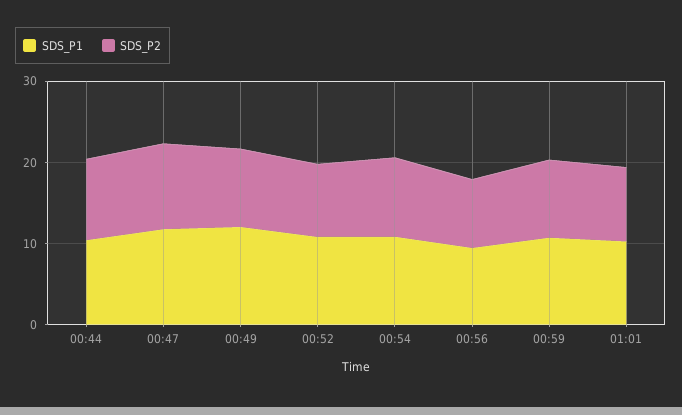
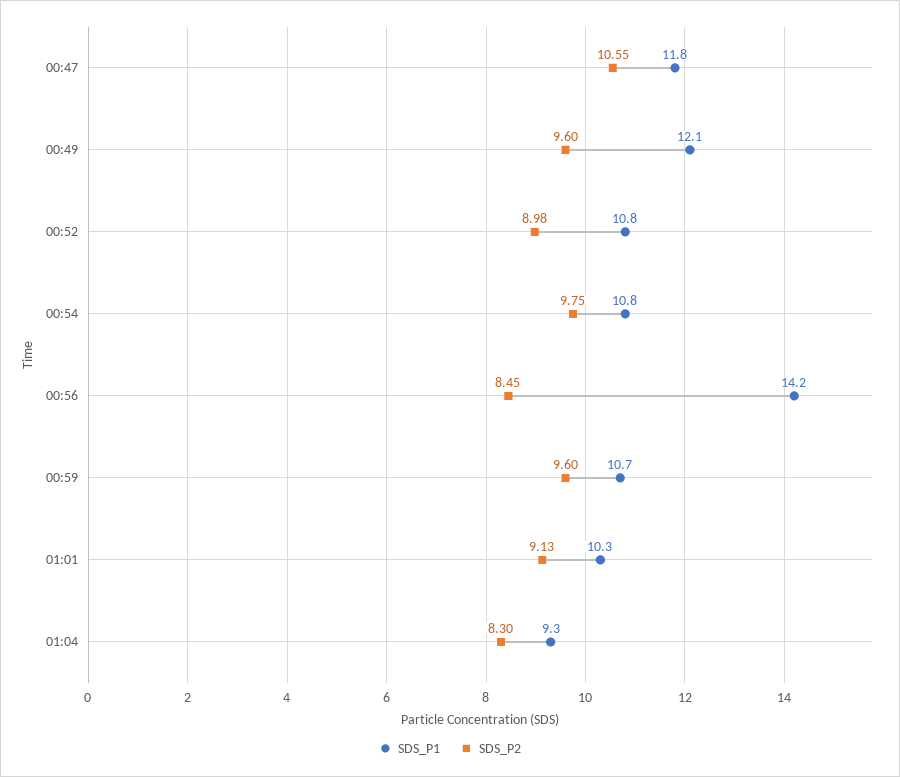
SDS_P1, 00:44: 10 -> none
SDS_P2, 00:44: 10 -> none
SDS_P1, 00:56: 10 -> 14.2
SDS_P1, 01:04: none -> 9.3
SDS_P2, 01:04: none -> 8.3

